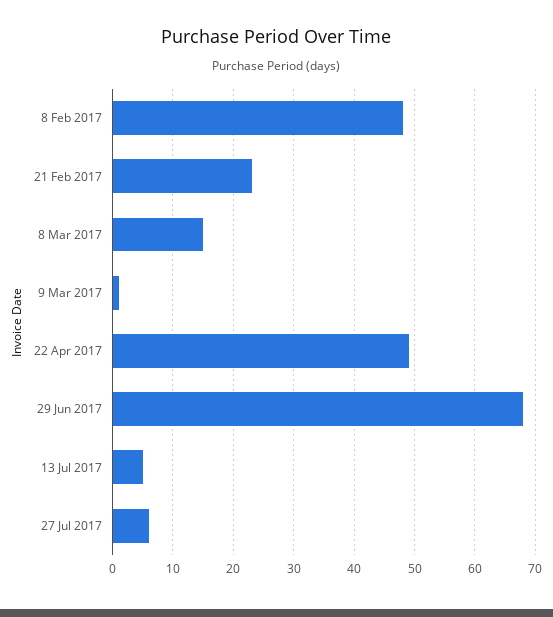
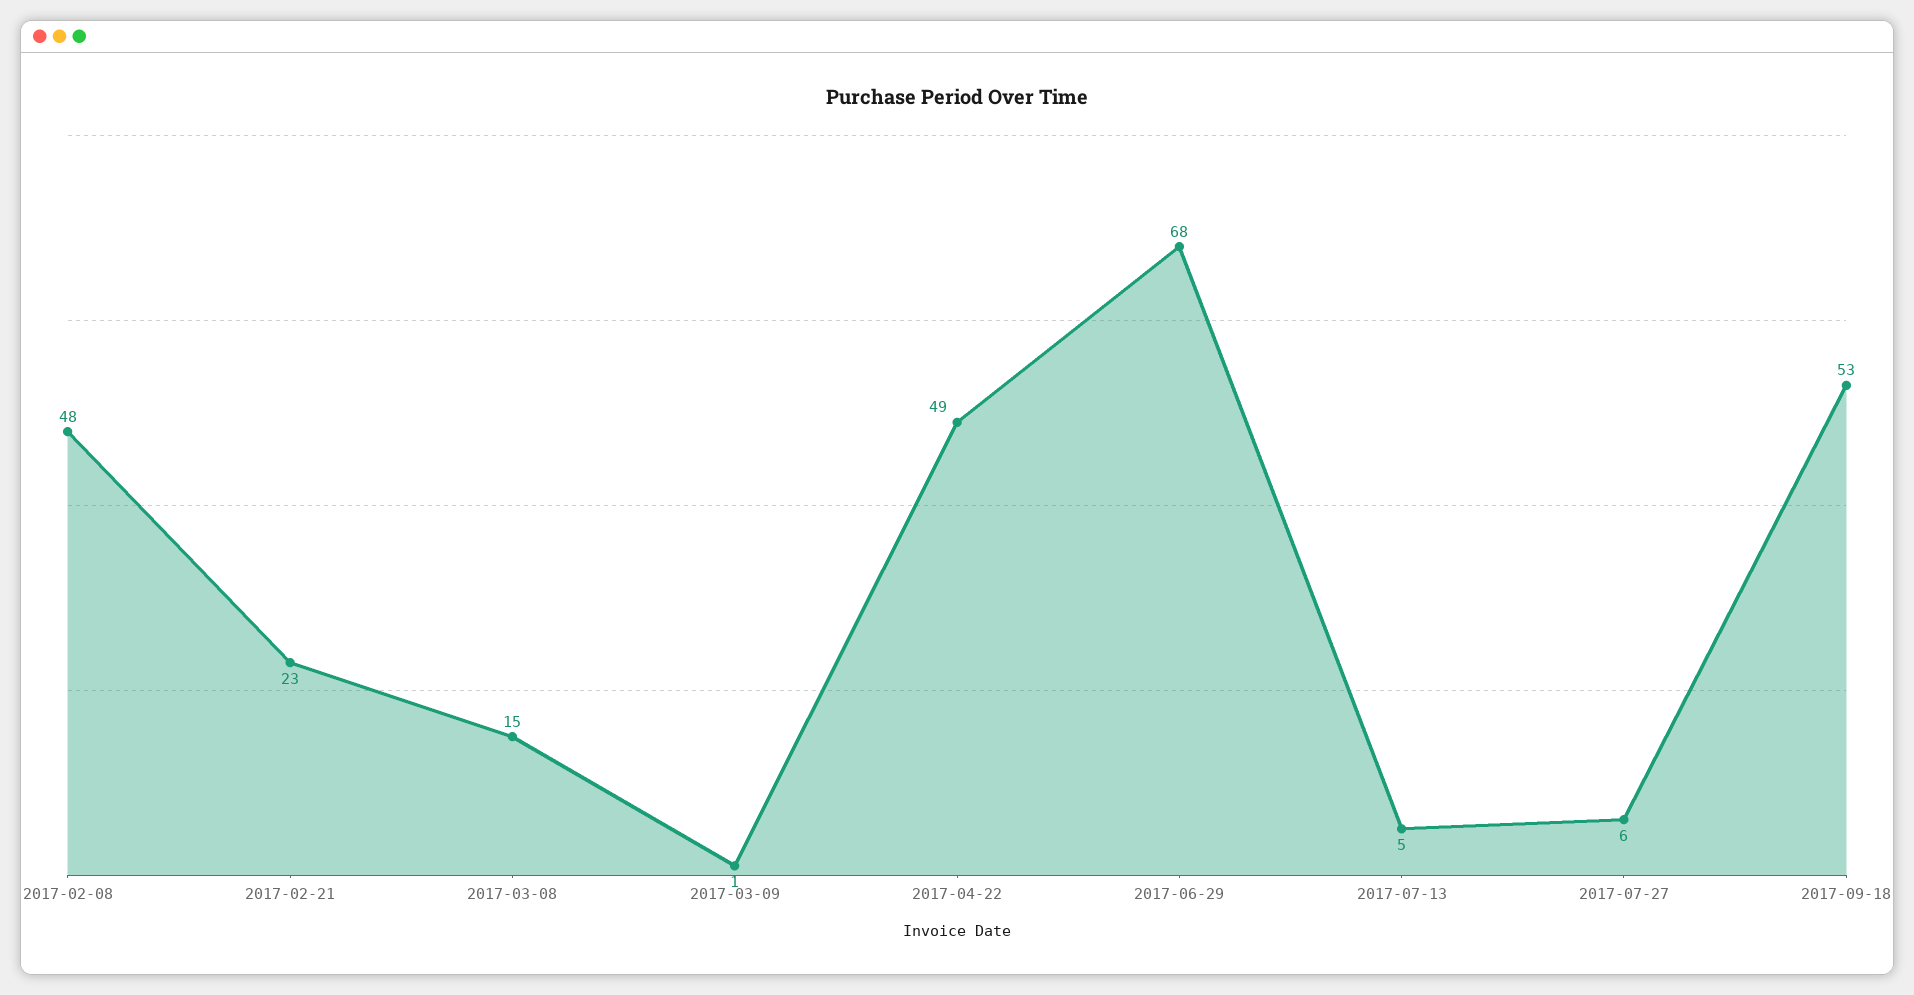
2017-09-18: none -> 53

